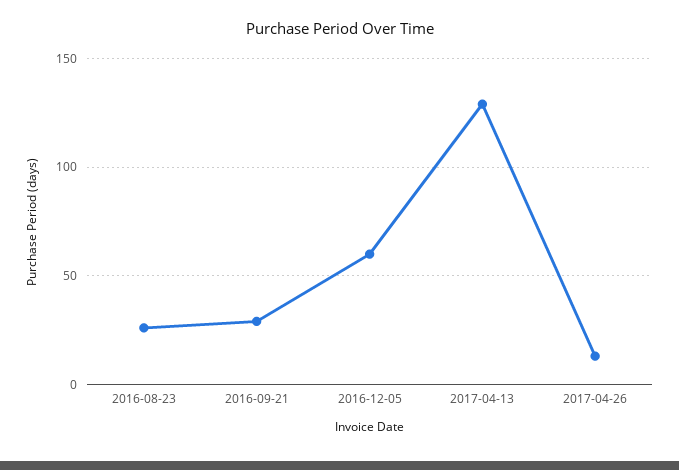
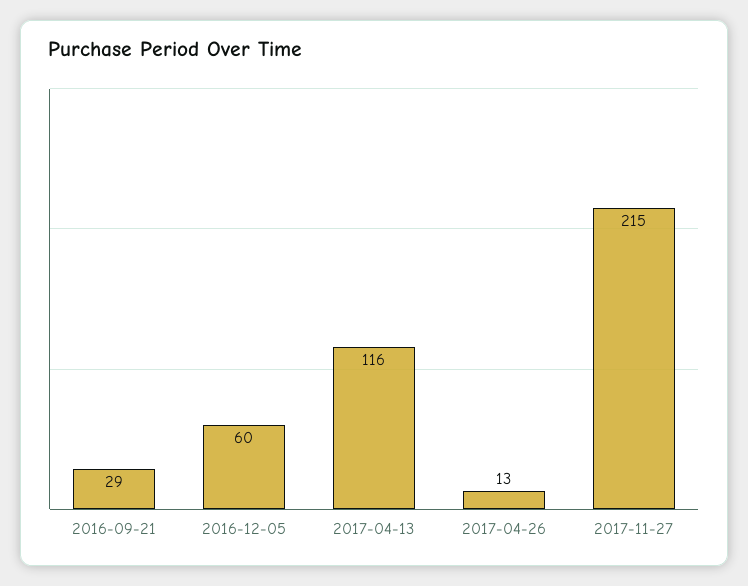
2016-08-23: 25 -> none
2017-04-13: 130 -> 116
2017-11-27: none -> 215

